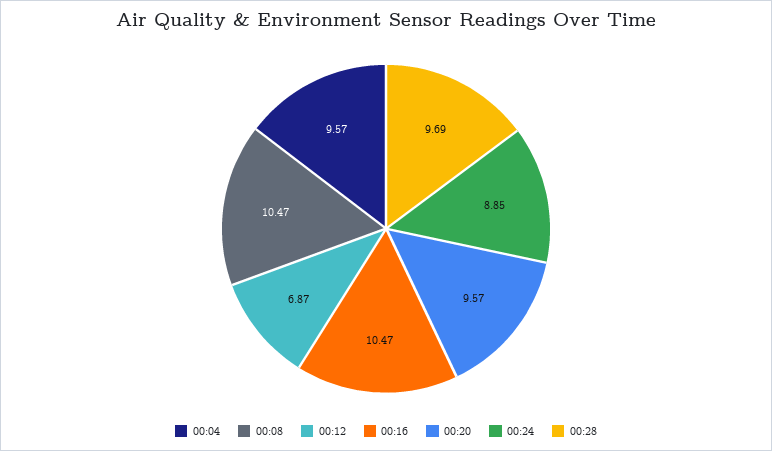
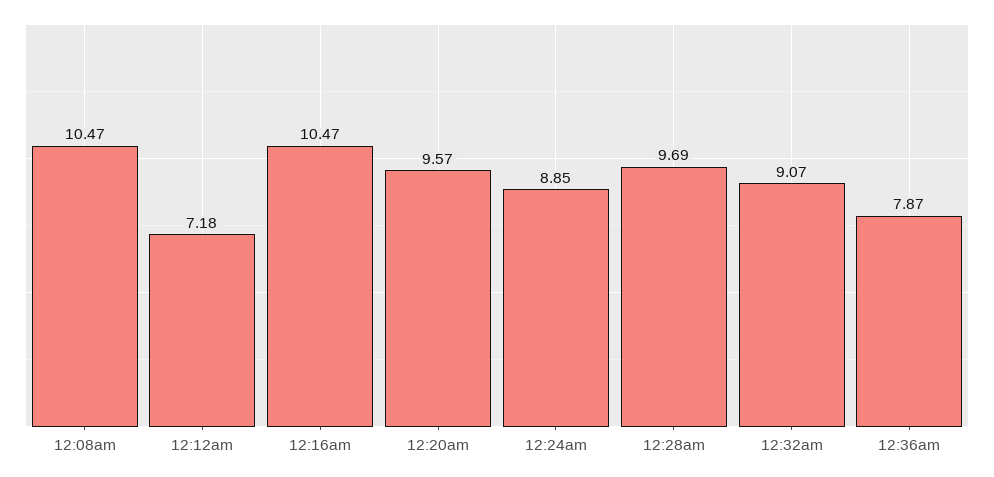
00:04: 9.57 -> none
00:12: 6.87 -> 7.18
12:32am: none -> 9.07
12:36am: none -> 7.87

